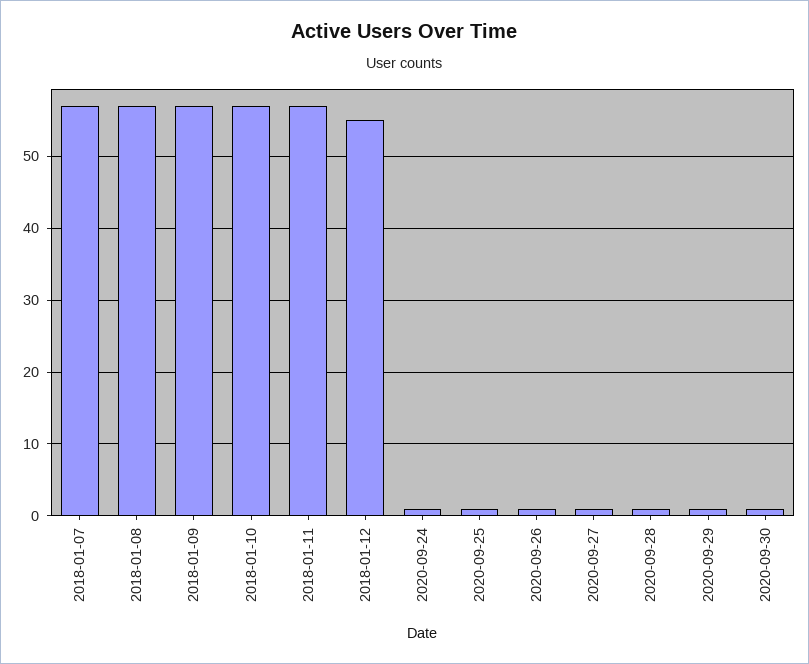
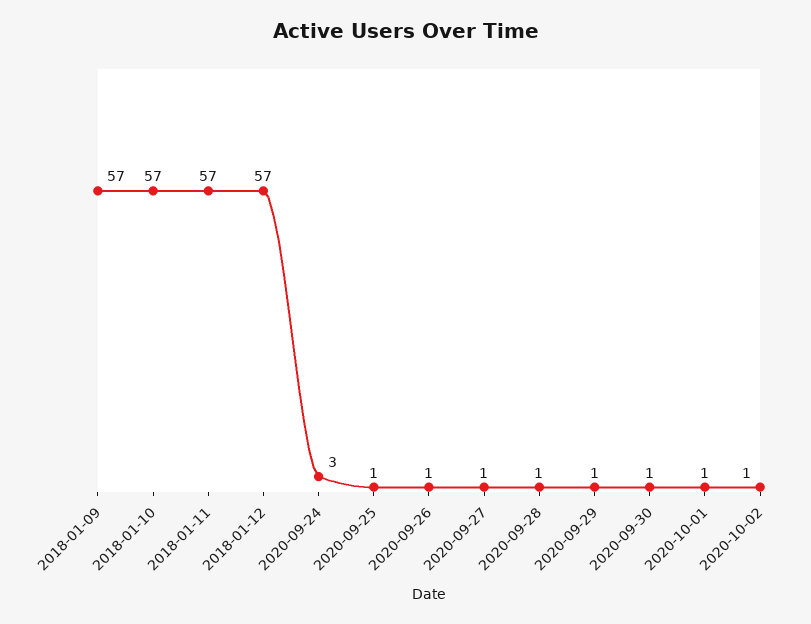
2018-01-07: 57 -> none
2018-01-08: 57 -> none
2018-01-12: 55 -> 57
2020-09-24: 1 -> 3
2020-10-01: none -> 1
2020-10-02: none -> 1

